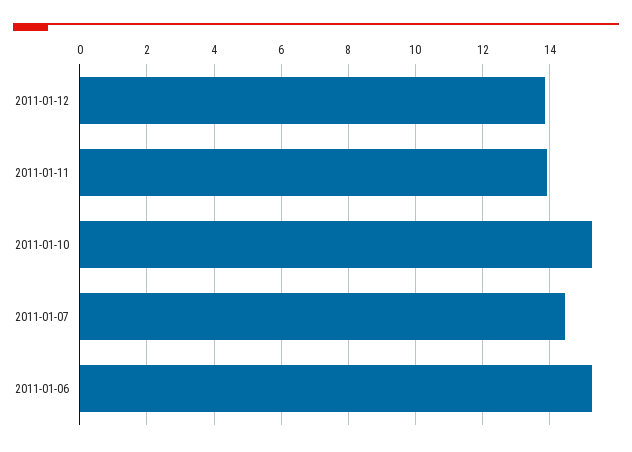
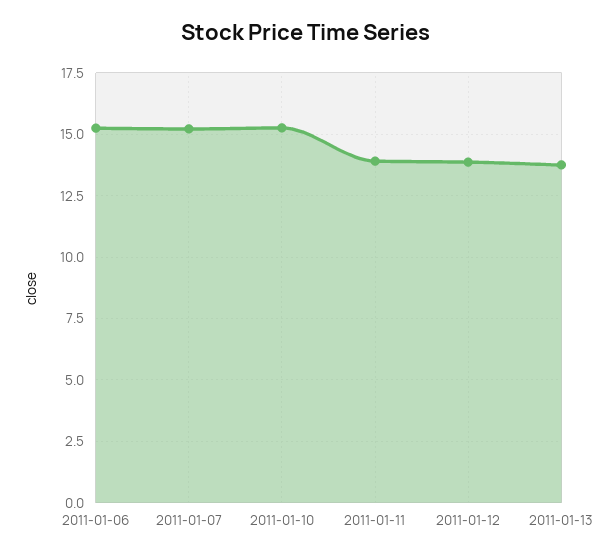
2011-01-07: 14.4 -> 15.25
2011-01-13: none -> 13.75

